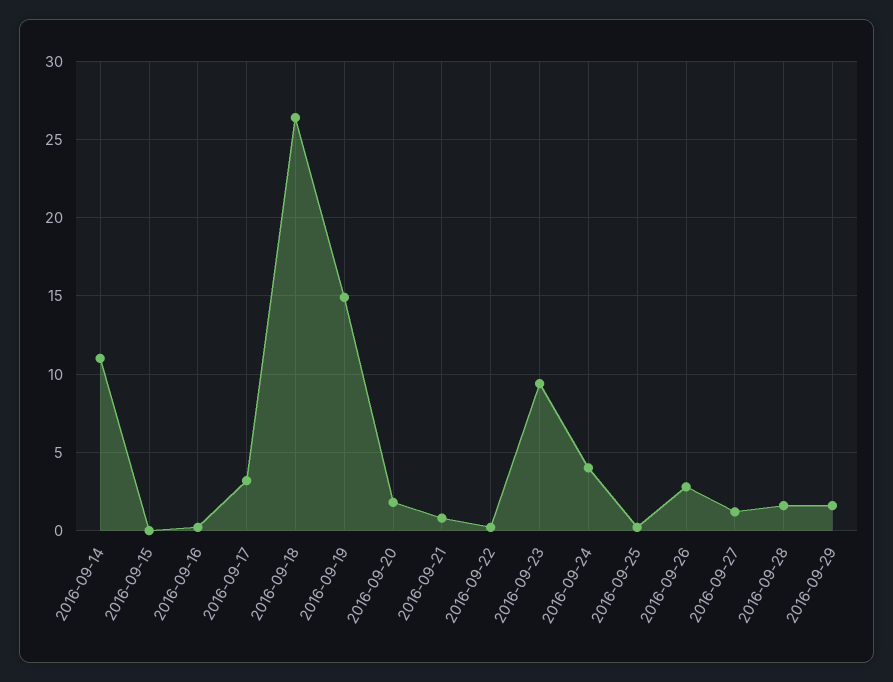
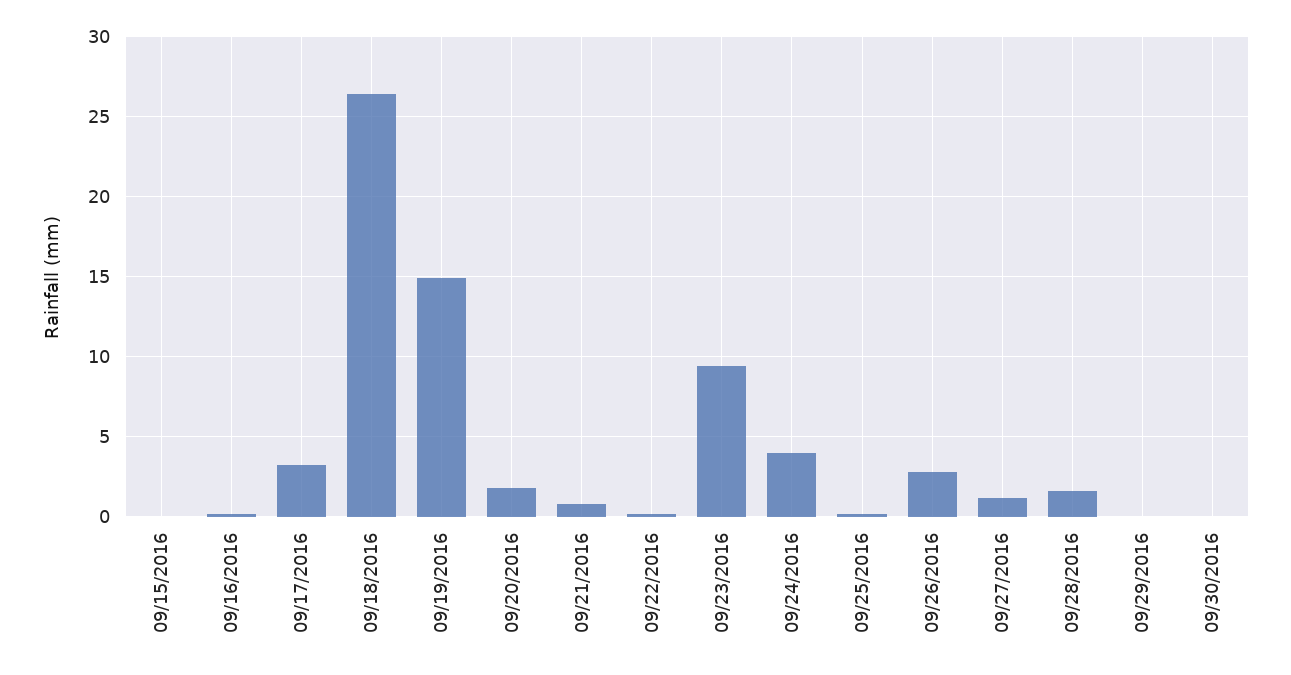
2016-09-14: 11 -> none
2016-09-29: 1.5 -> 0
09/30/2016: none -> 0

